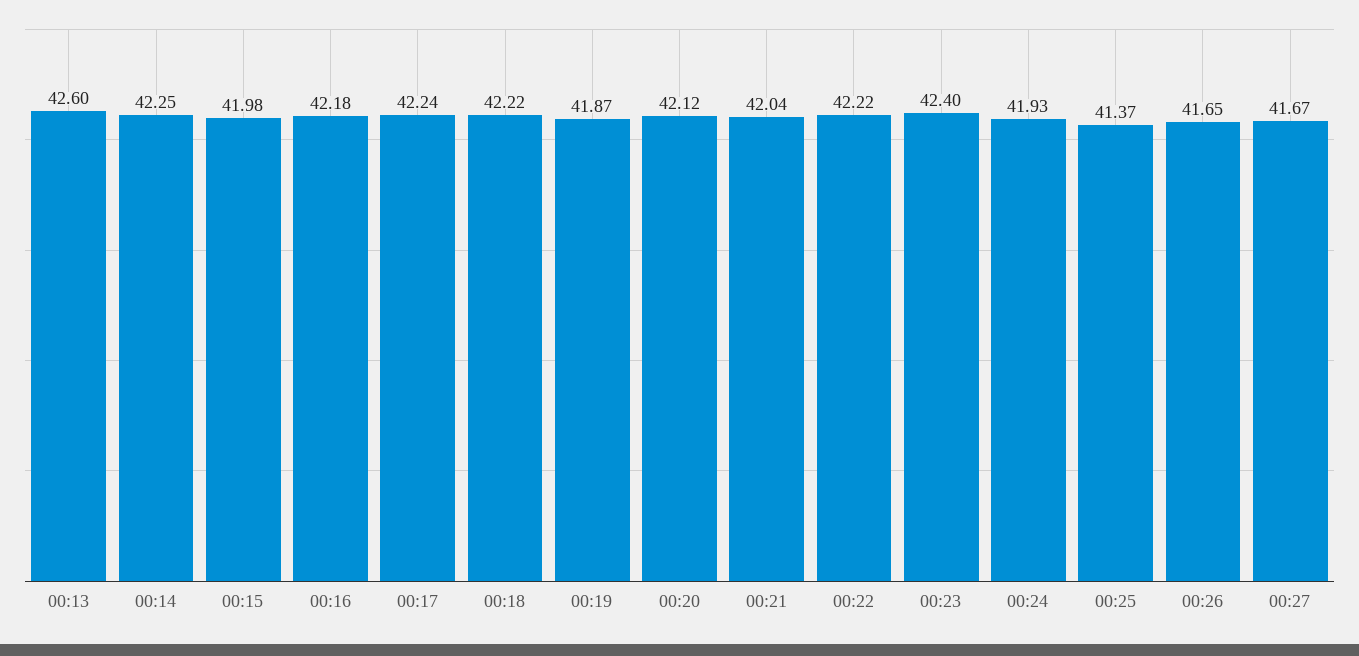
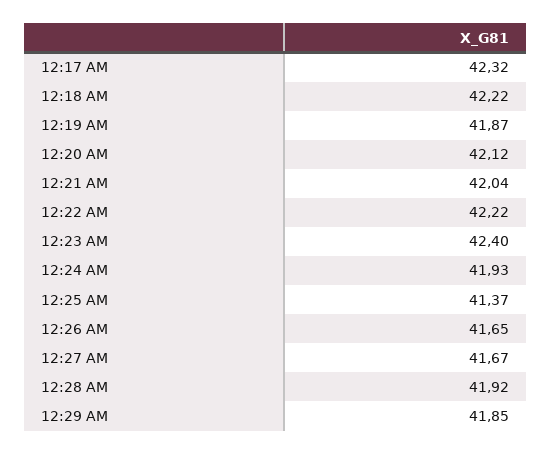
00:13: 42.6 -> none
00:14: 42.25 -> none
00:15: 41.98 -> none
00:16: 42.18 -> none
00:17: 42.24 -> 42.32
12:28 AM: none -> 41.92
12:29 AM: none -> 41.85

